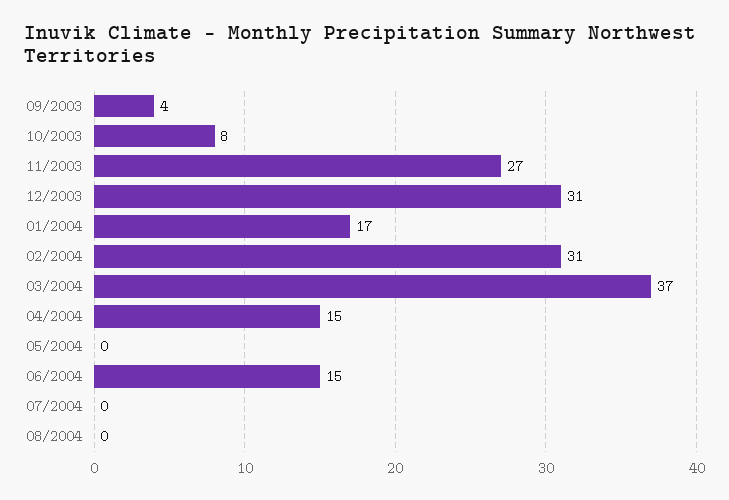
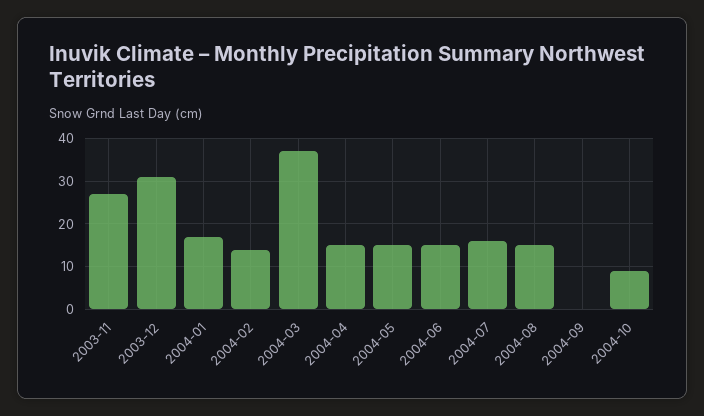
09/2003: 4 -> none
10/2003: 8 -> none
02/2004: 31 -> 15
05/2004: 0 -> 15
07/2004: 0 -> 15
08/2004: 0 -> 15
2004-09: none -> 0
2004-10: none -> 10

